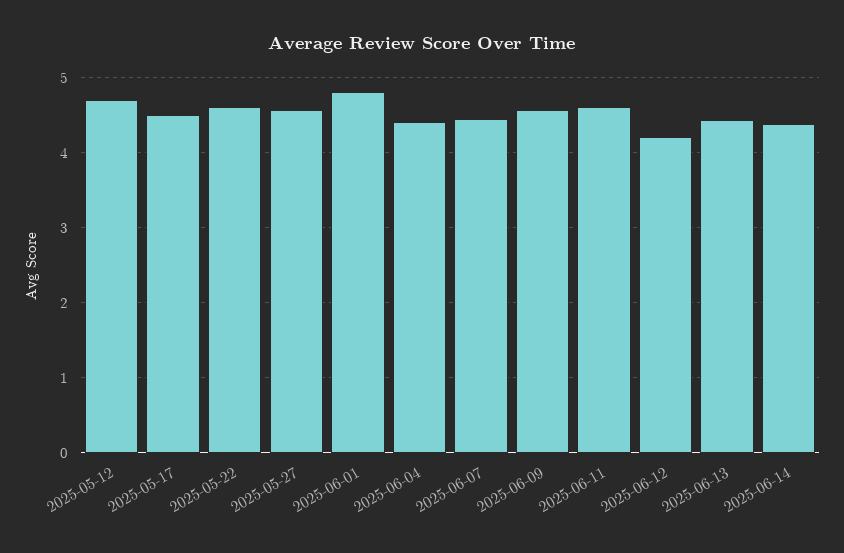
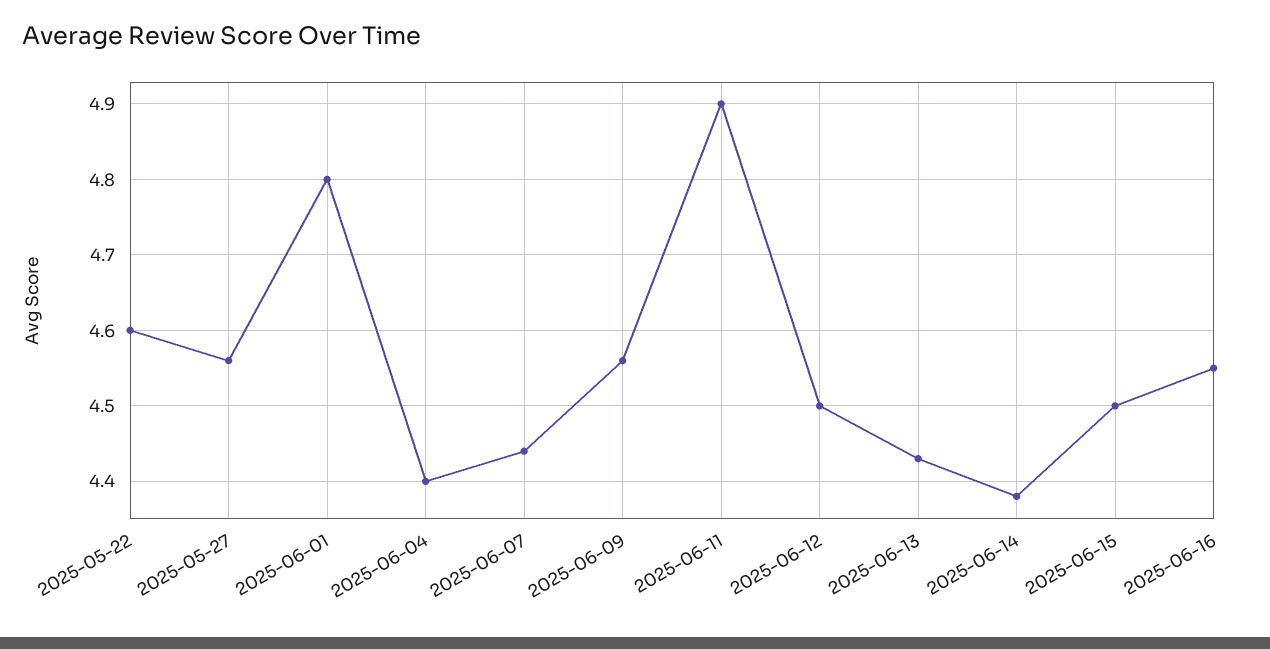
2025-05-12: 4.7 -> none
2025-05-17: 4.5 -> none
2025-06-11: 4.6 -> 4.9
2025-06-12: 4.2 -> 4.5
2025-06-15: none -> 4.5
2025-06-16: none -> 4.55

